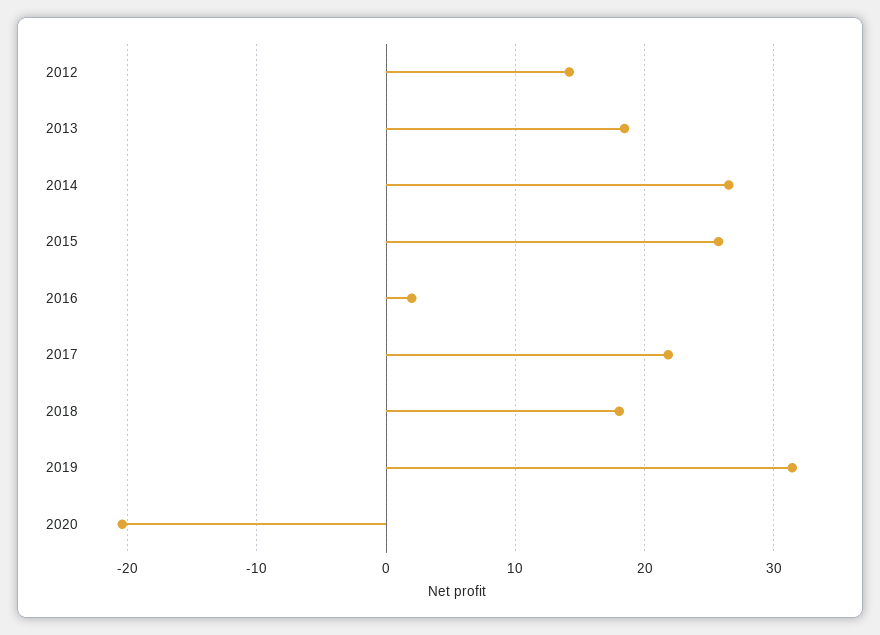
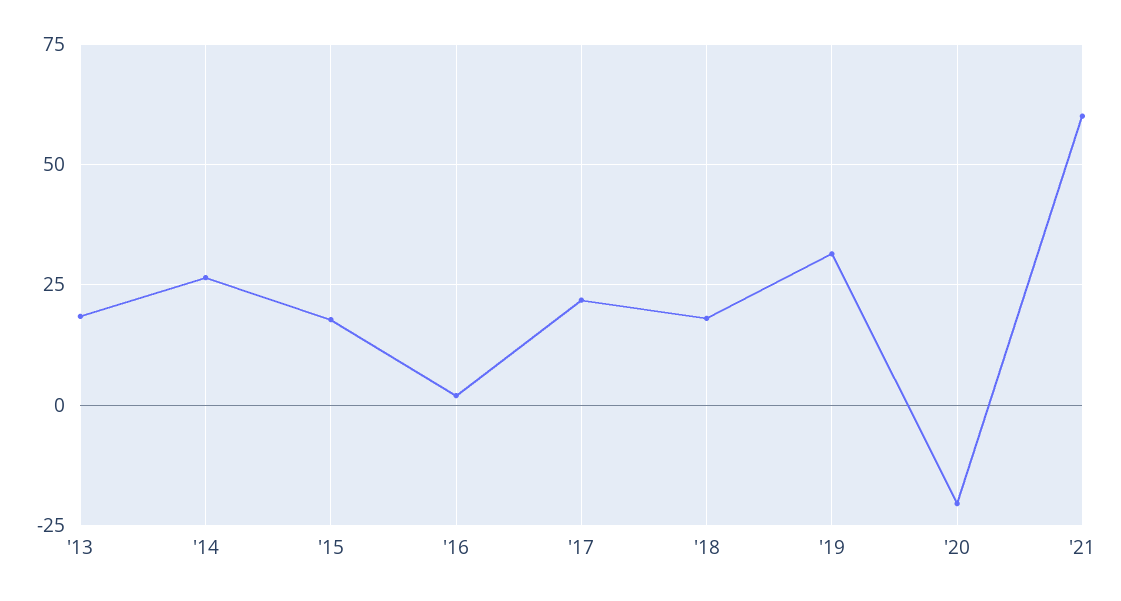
2012: 14 -> none
2015: 26 -> 17.5
'21: none -> 60

